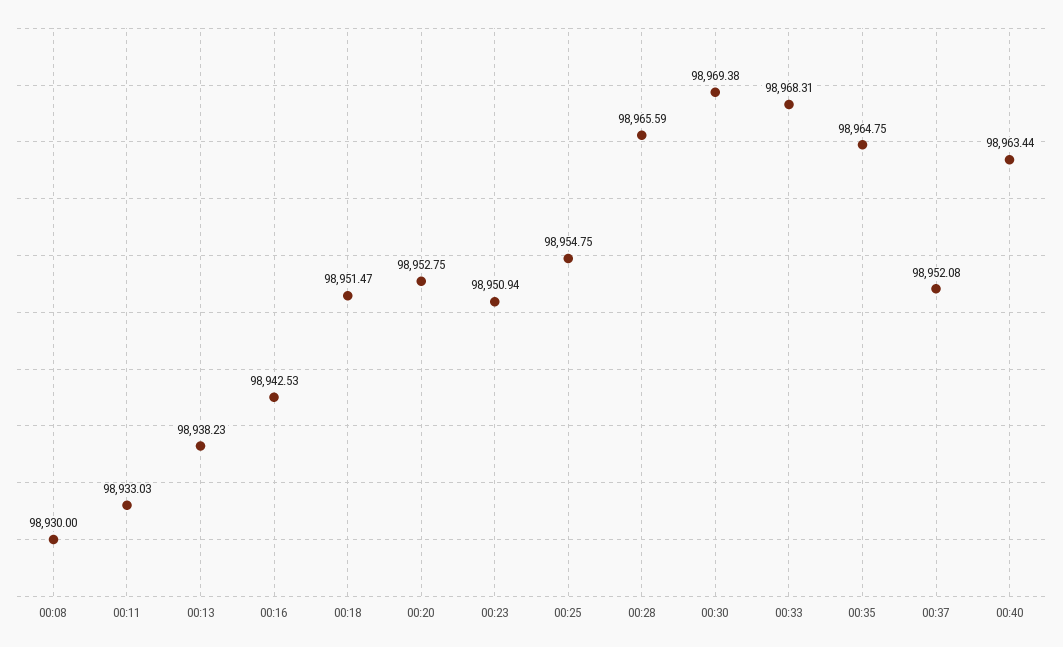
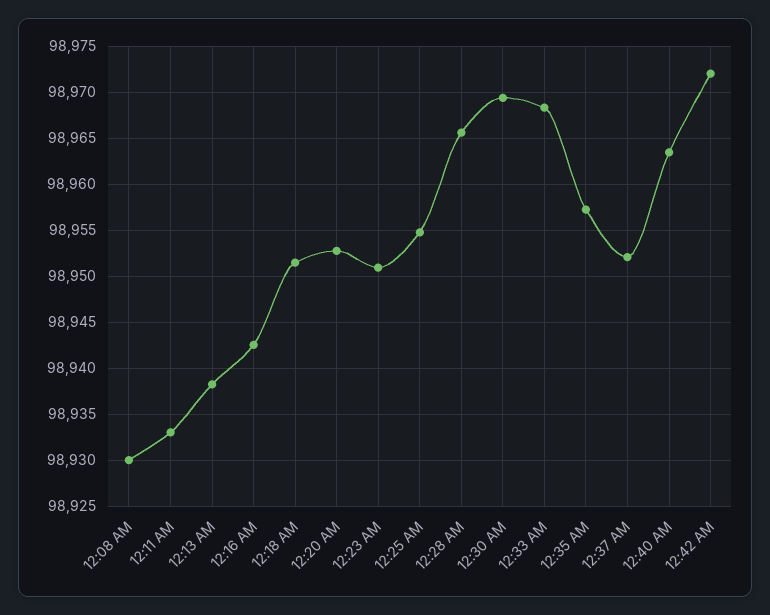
00:35: 98964.75 -> 98957
12:42 AM: none -> 98972

